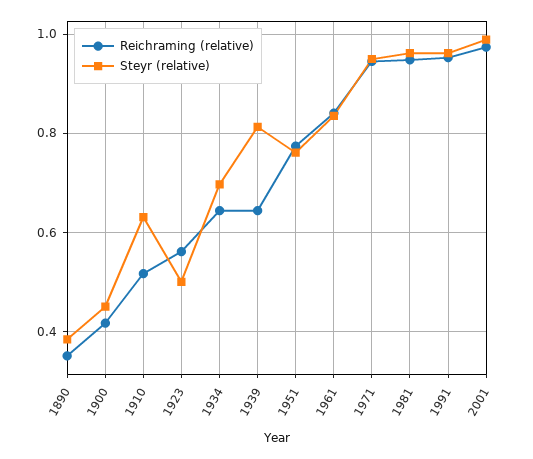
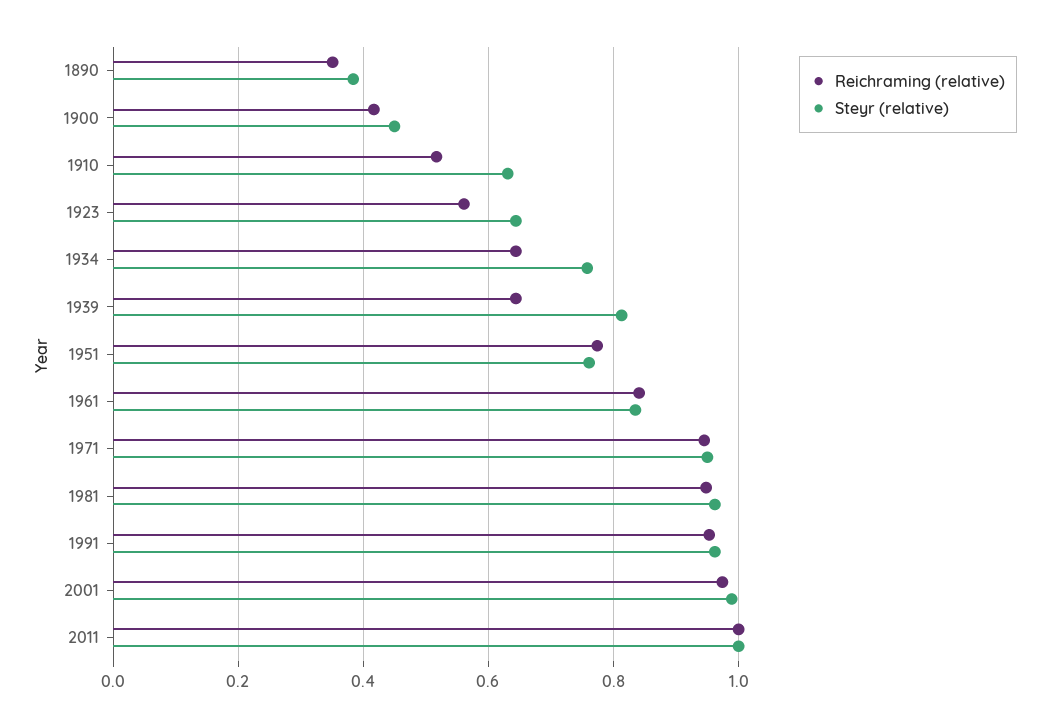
Steyr (relative), 1923: 0.5 -> 0.64
Steyr (relative), 1934: 0.7 -> 0.76
Reichraming (relative), 2011: none -> 1
Steyr (relative), 2011: none -> 1

